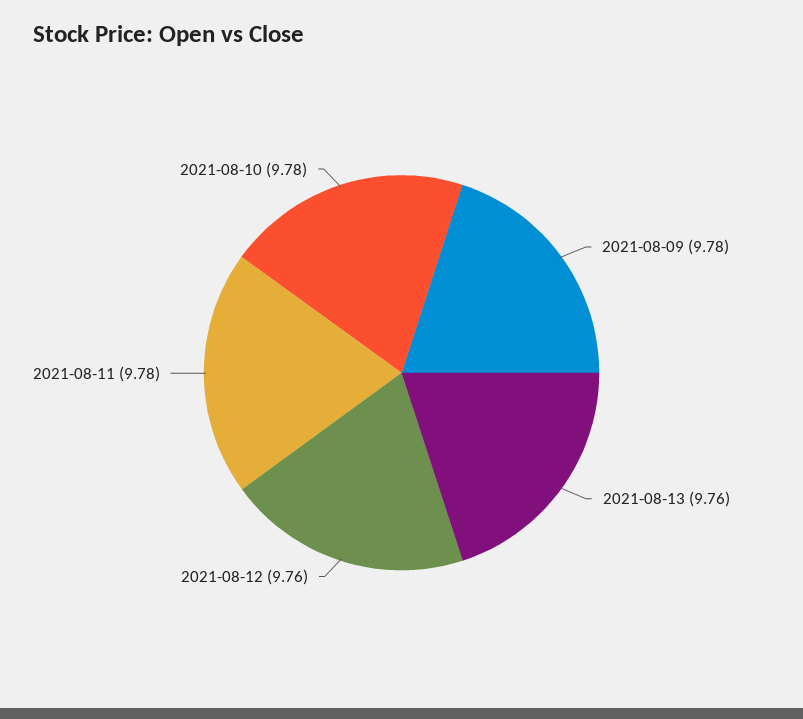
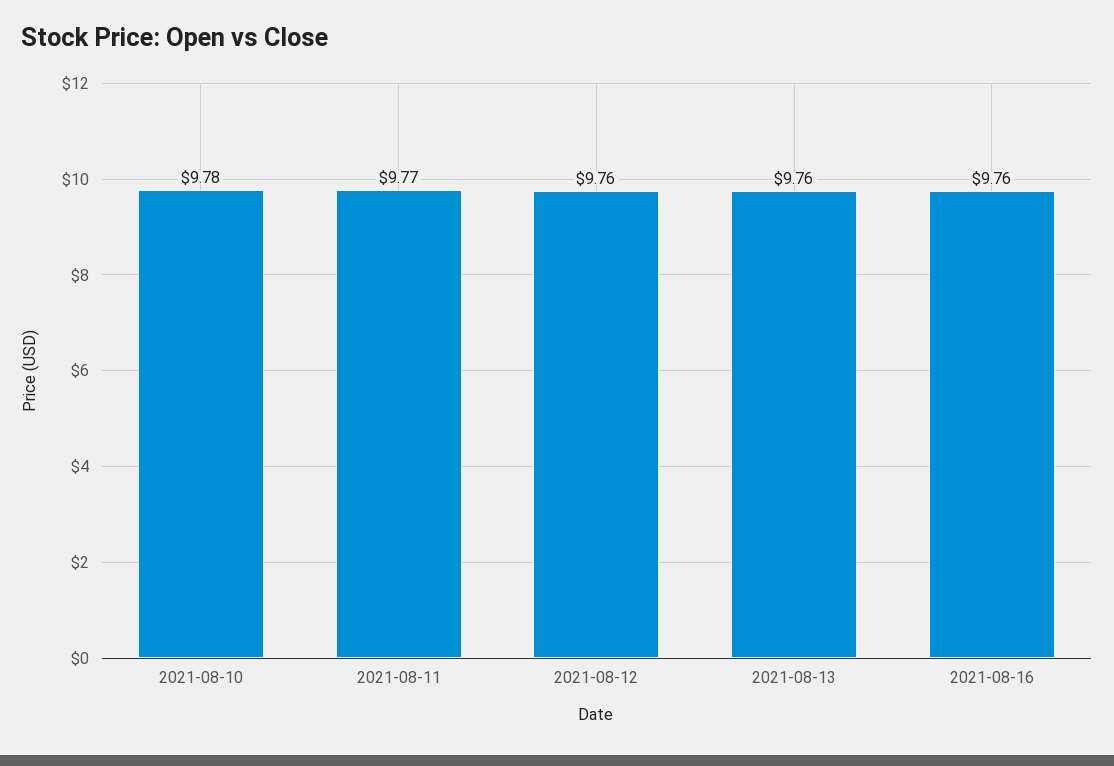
2021-08-09: 9.78 -> none
2021-08-11: 9.78 -> 9.77
2021-08-16: none -> 9.76

